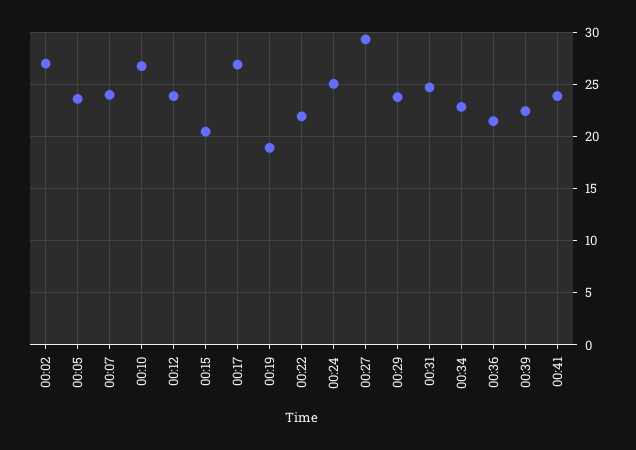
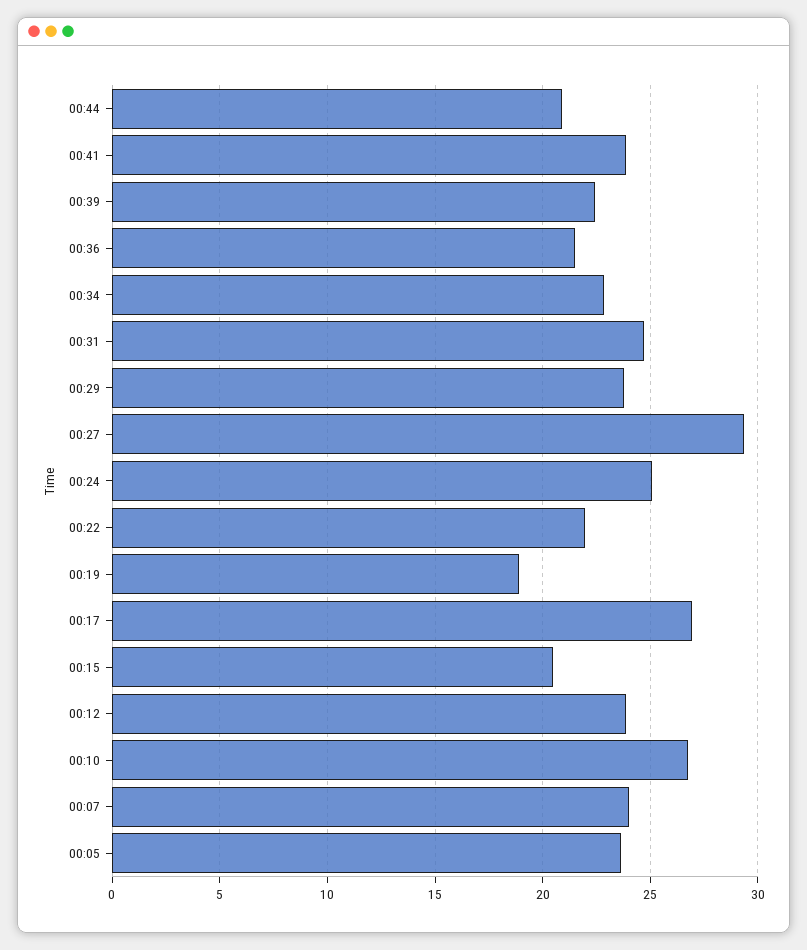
00:02: 27 -> none
00:44: none -> 21

